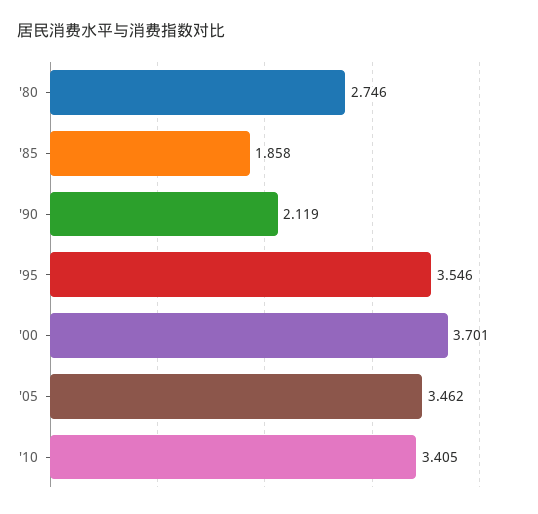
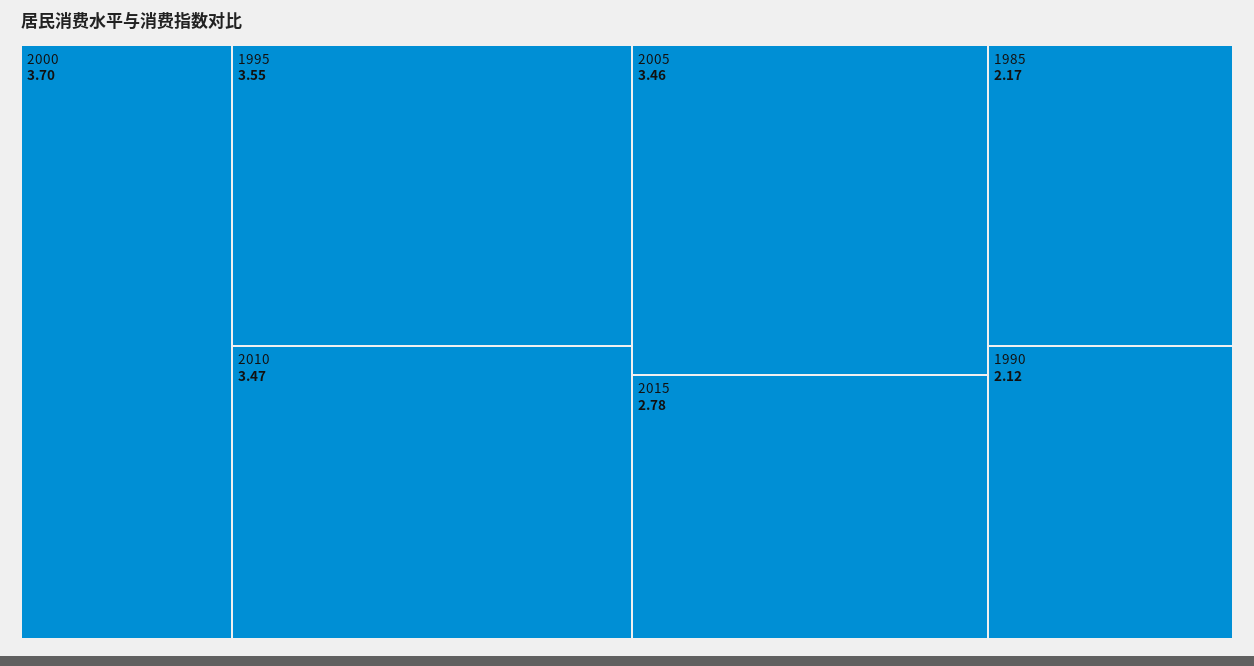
'80: 2.746 -> none
'85: 1.858 -> 2.17
'10: 3.405 -> 3.47
2015: none -> 2.78

